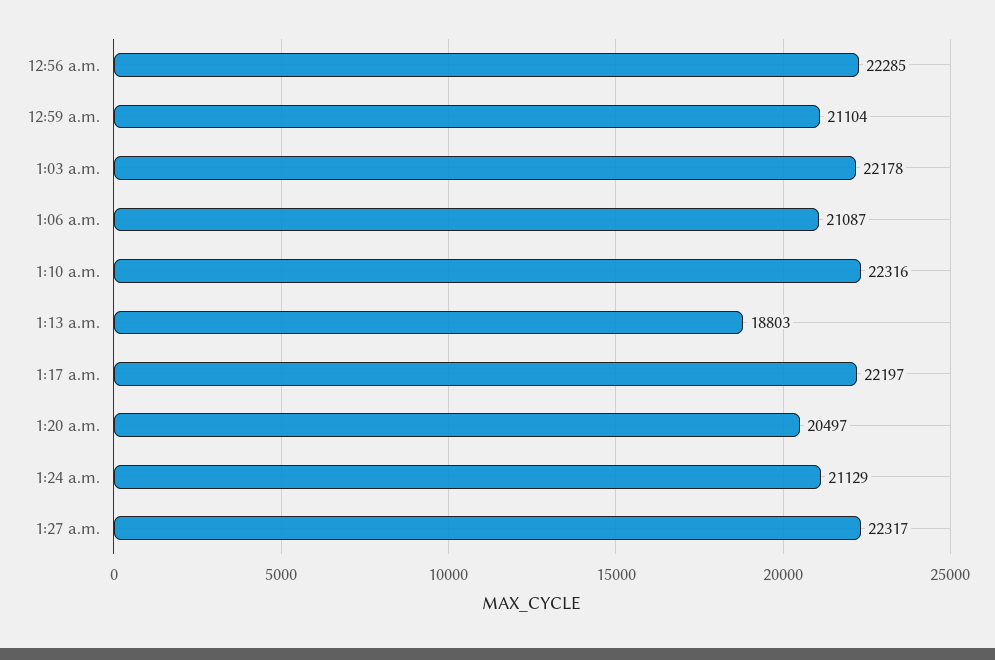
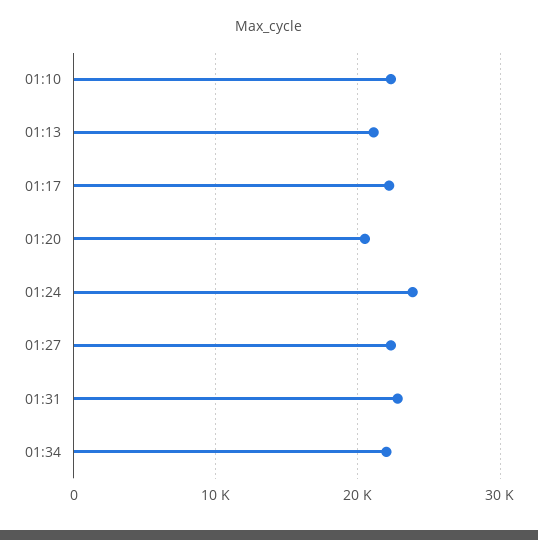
12:56 a.m.: 22285 -> none
12:59 a.m.: 21104 -> none
1:03 a.m.: 22178 -> none
1:06 a.m.: 21087 -> none
1:13 a.m.: 18803 -> 21000
1:24 a.m.: 21129 -> 24000
01:31: none -> 23000
01:34: none -> 22000

